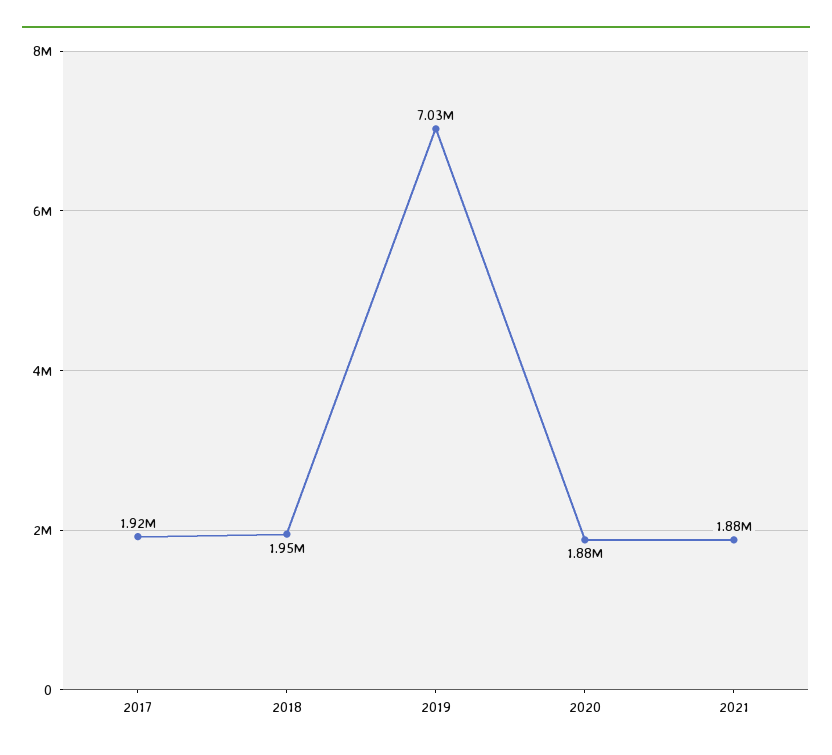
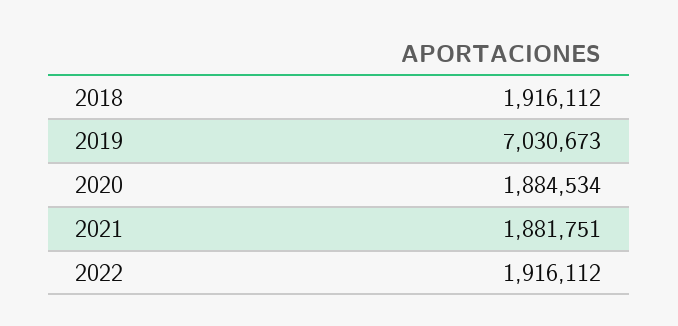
2017: 1920000 -> none
2018: 1950000 -> 1916112
2022: none -> 1916112

